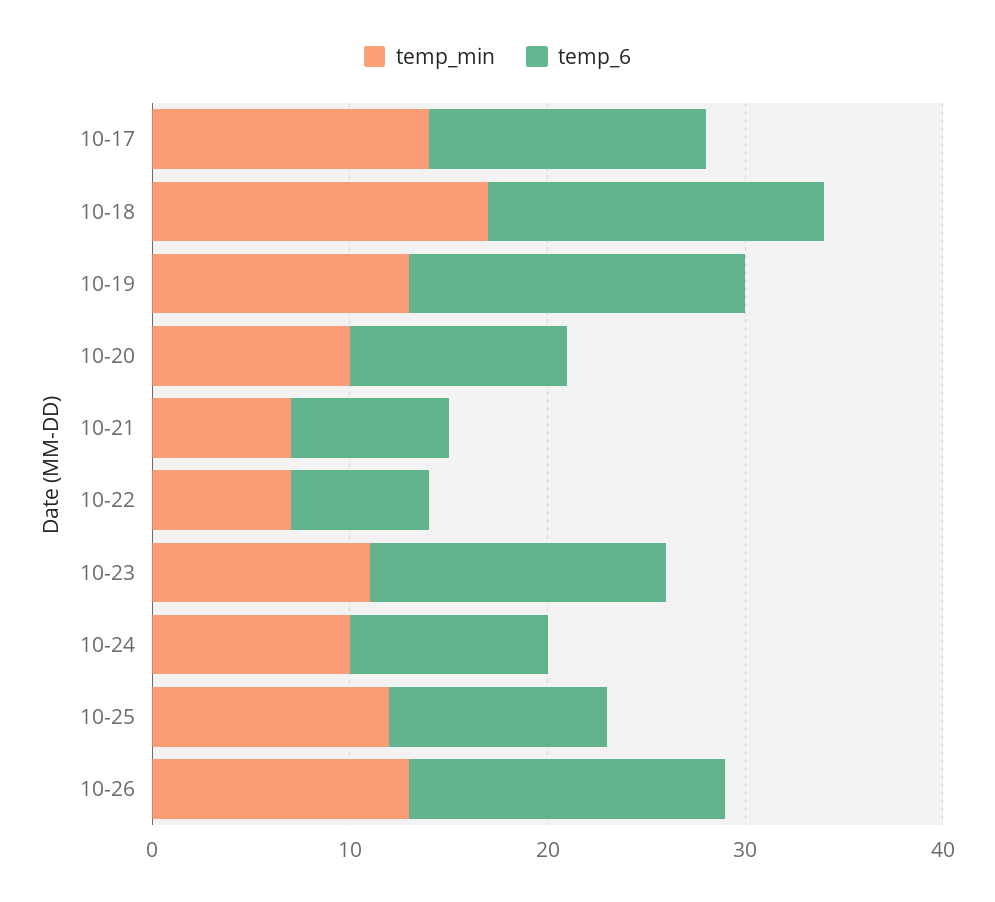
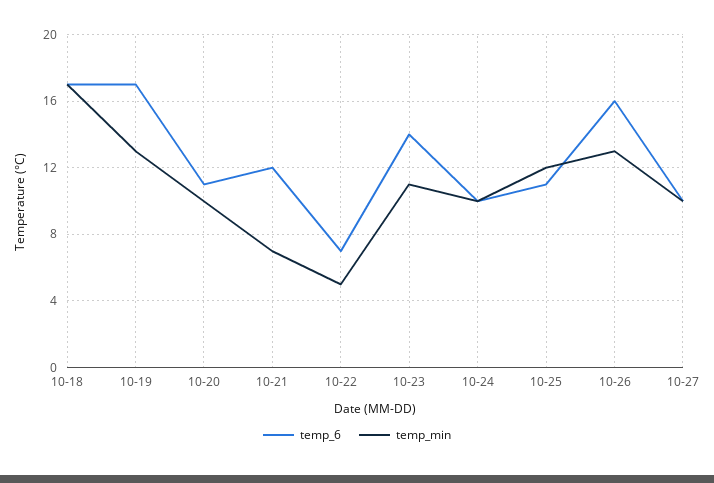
temp_min, 10-17: 14 -> none
temp_6, 10-17: 14 -> none
temp_6, 10-21: 8 -> 12
temp_min, 10-22: 7 -> 5
temp_6, 10-23: 15 -> 14
temp_6, 10-27: none -> 10
temp_min, 10-27: none -> 10

